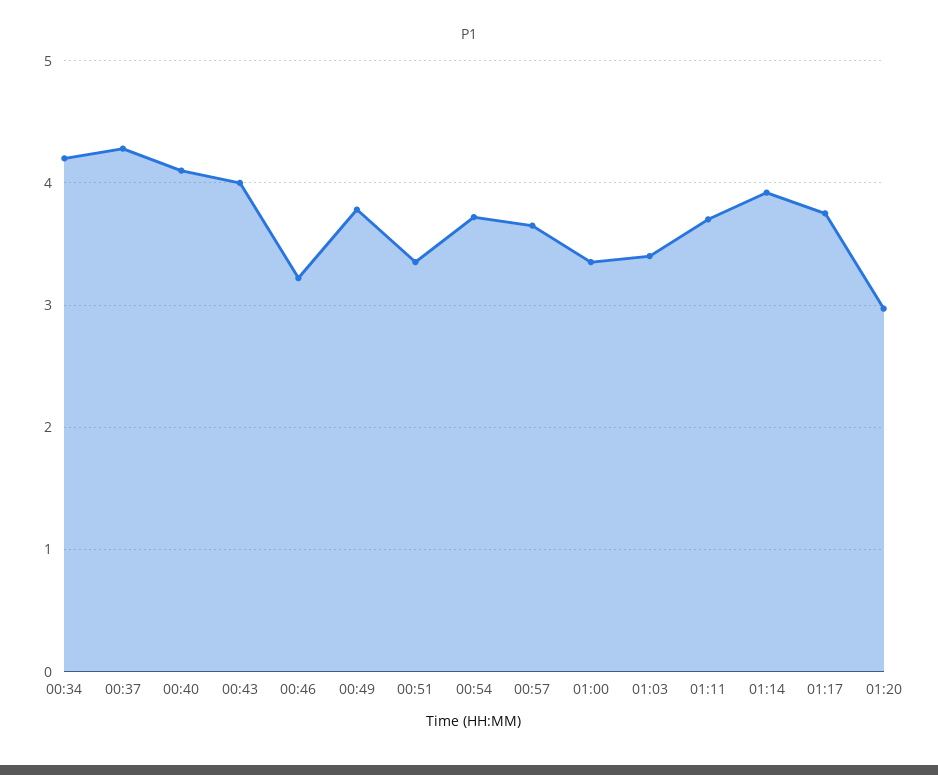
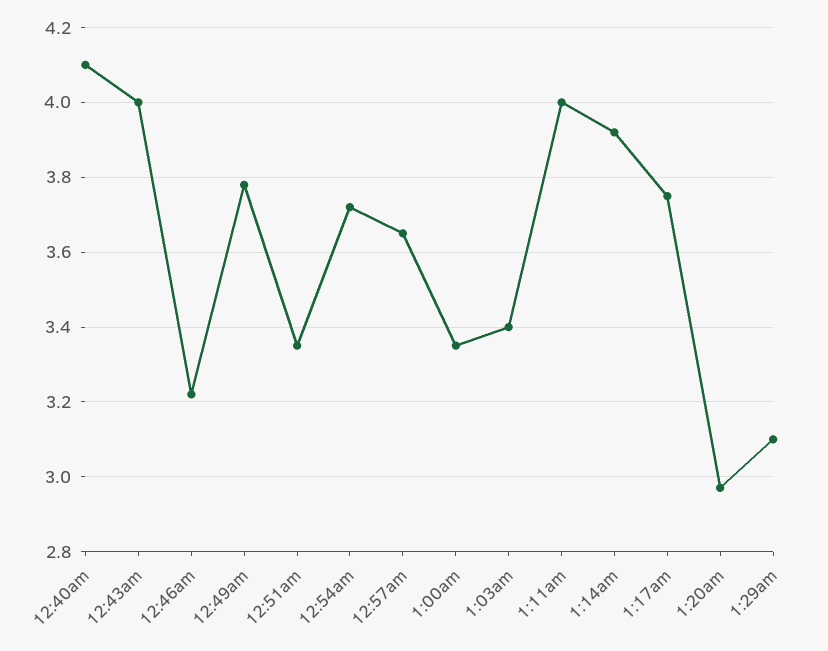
00:34: 4.2 -> none
00:37: 4.3 -> none
01:11: 3.7 -> 4
1:29am: none -> 3.1

